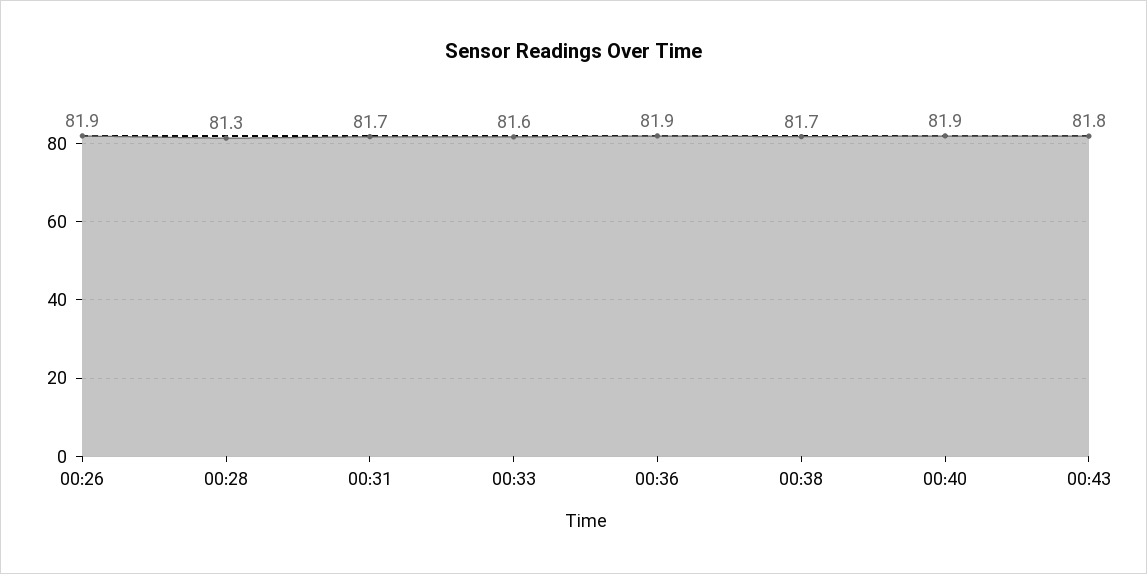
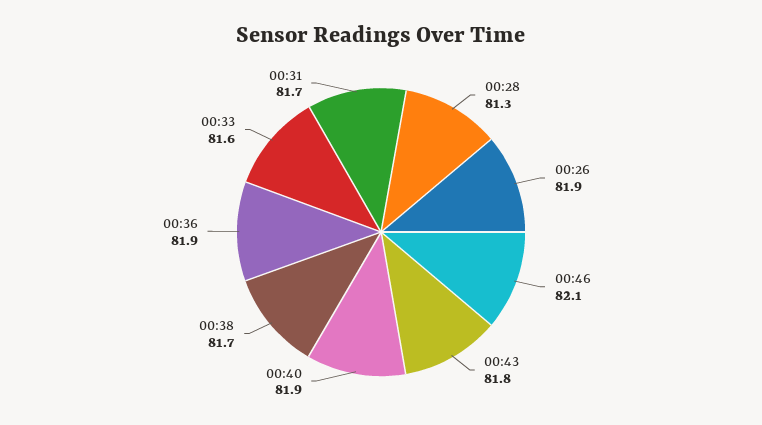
00:46: none -> 82.1

